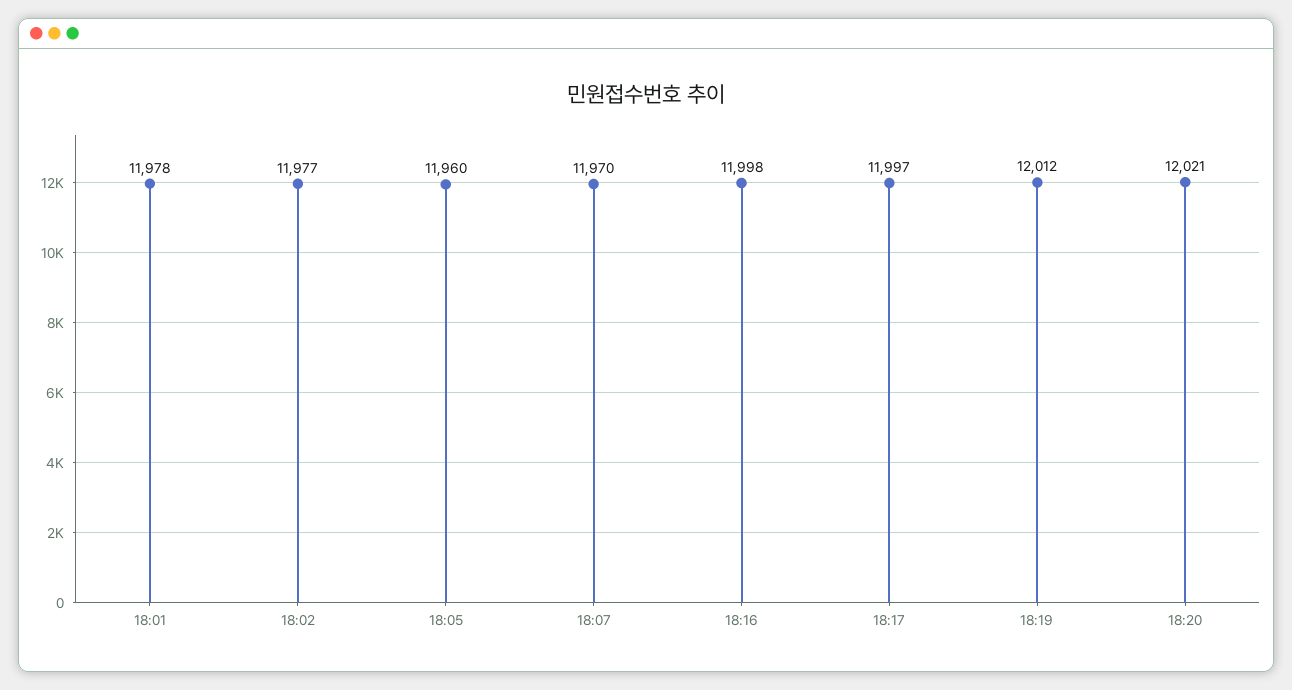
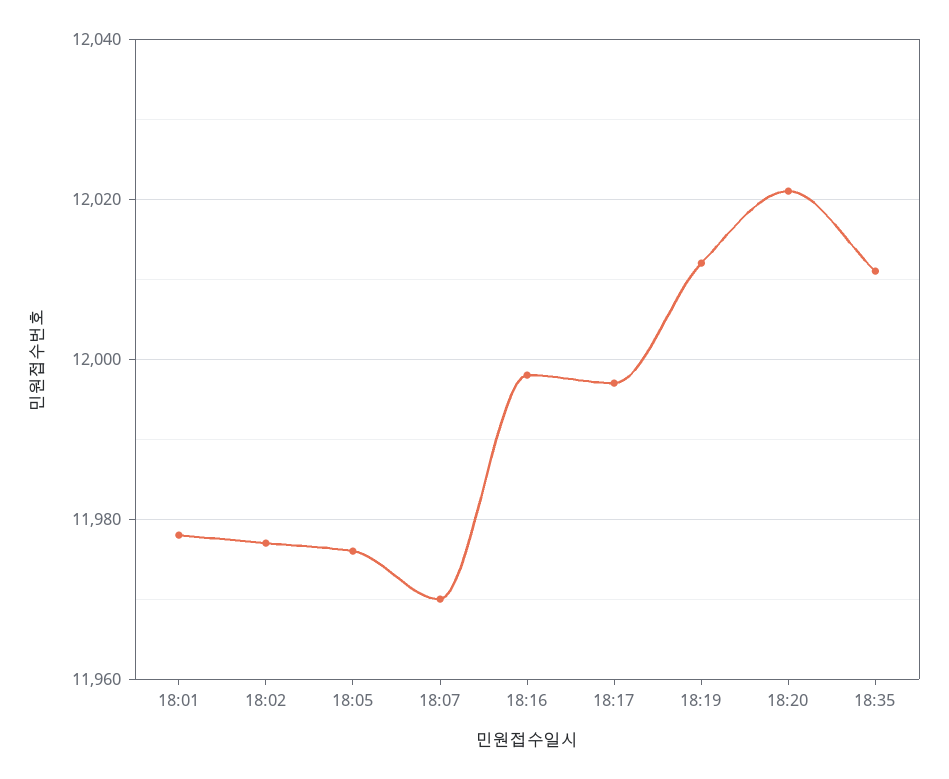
18:05: 11960 -> 11975
18:35: none -> 12010

